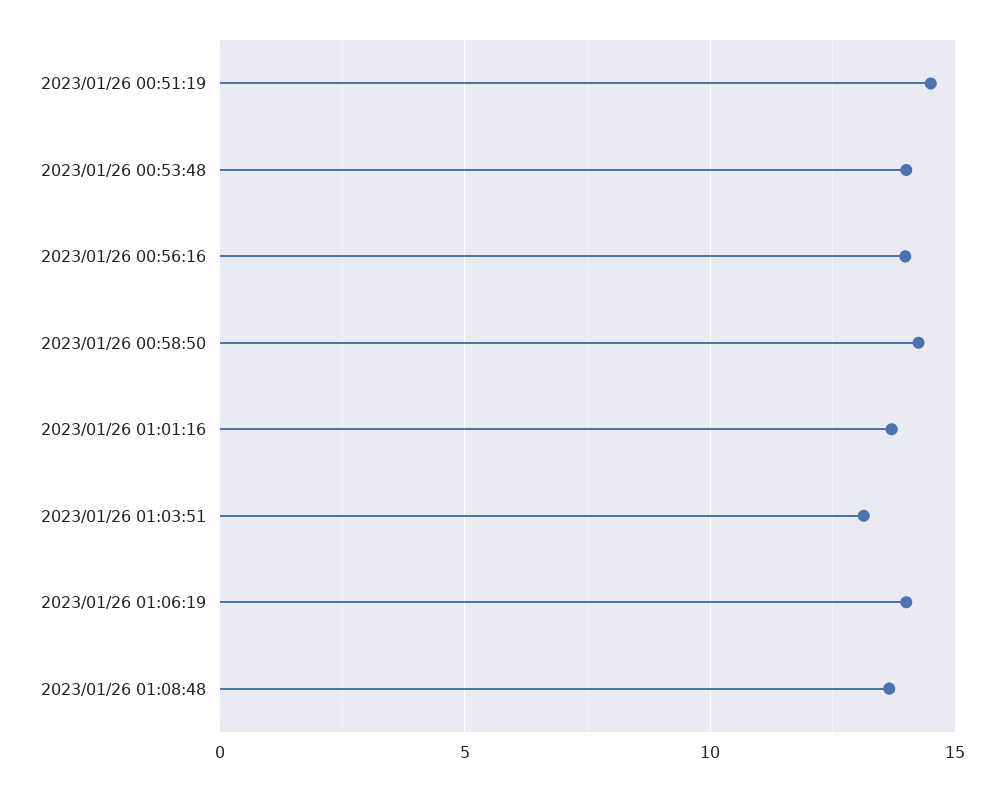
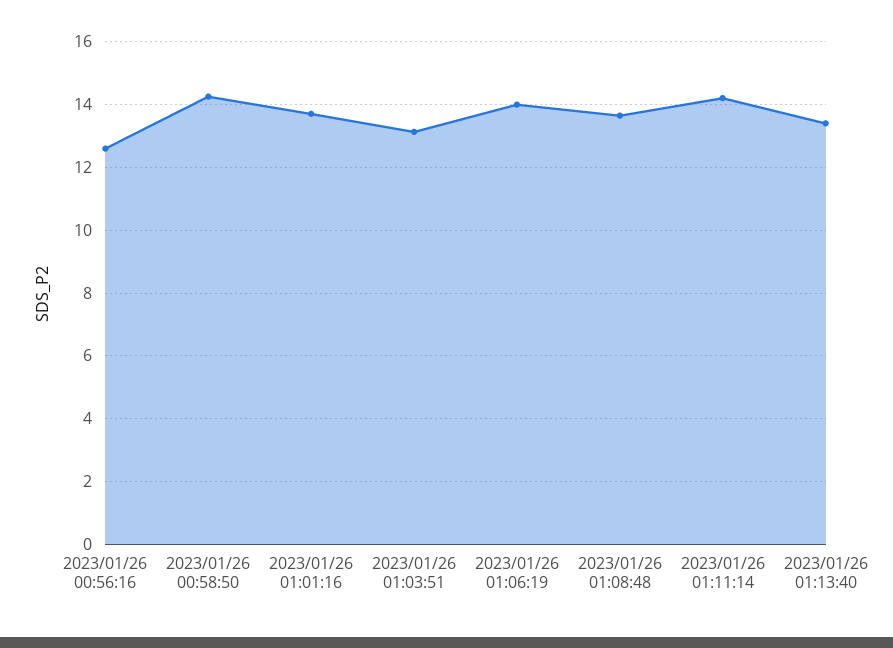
2023/01/26 00:51:19: 14.5 -> none
2023/01/26 00:53:48: 14 -> none
2023/01/26 00:56:16: 14 -> 12.6
2023/01/26 01:11:14: none -> 14.2
2023/01/26 01:13:40: none -> 13.4

